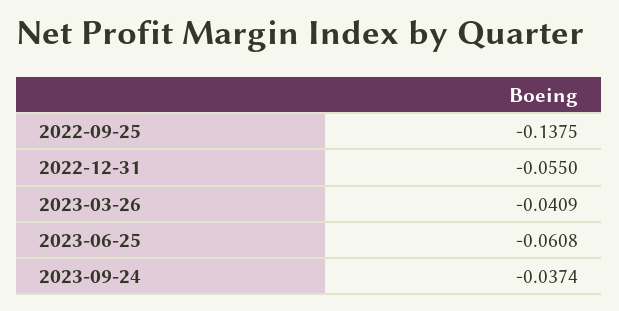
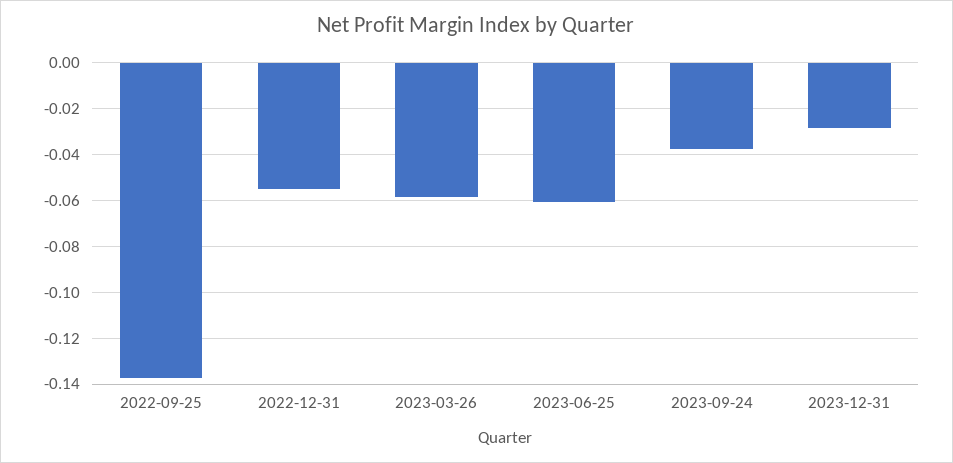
2023-03-26: -0.0409 -> -0.06
2023-12-31: none -> -0.03

